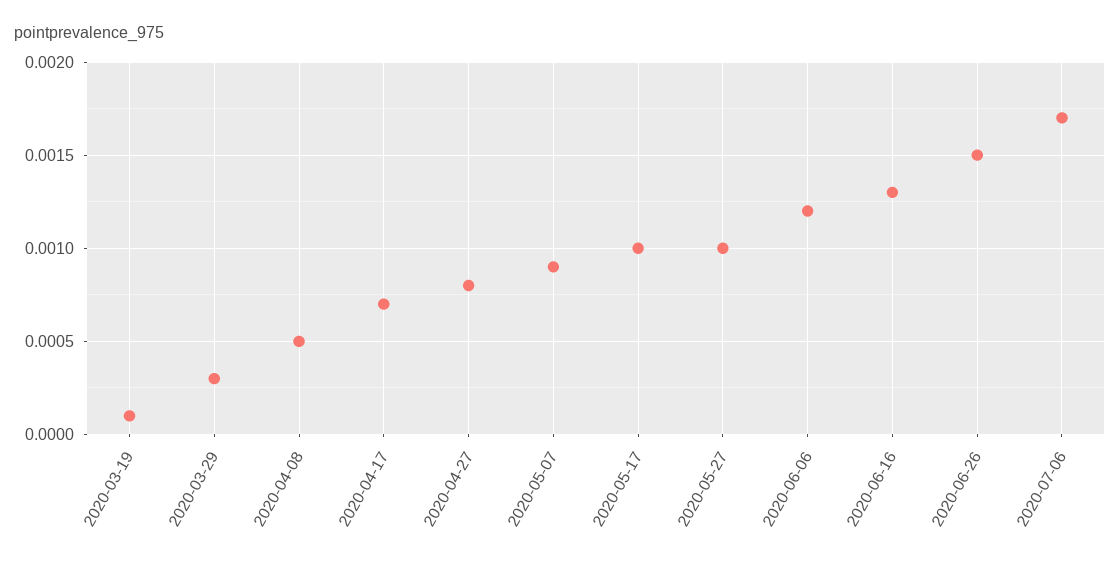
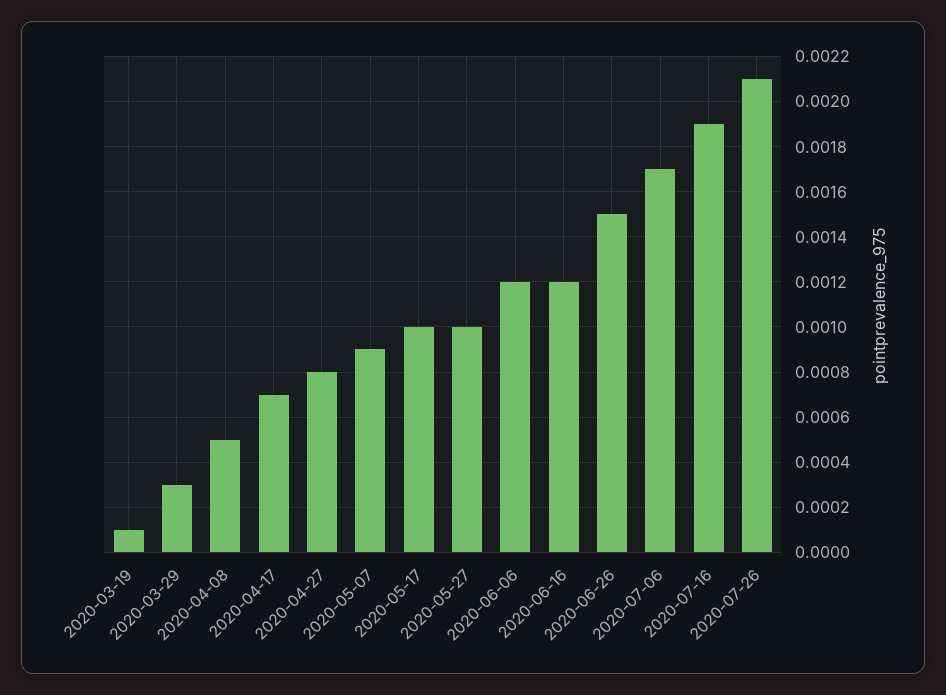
2020-06-16: 0.0013 -> 0.0012
2020-07-16: none -> 0.0019
2020-07-26: none -> 0.0021

